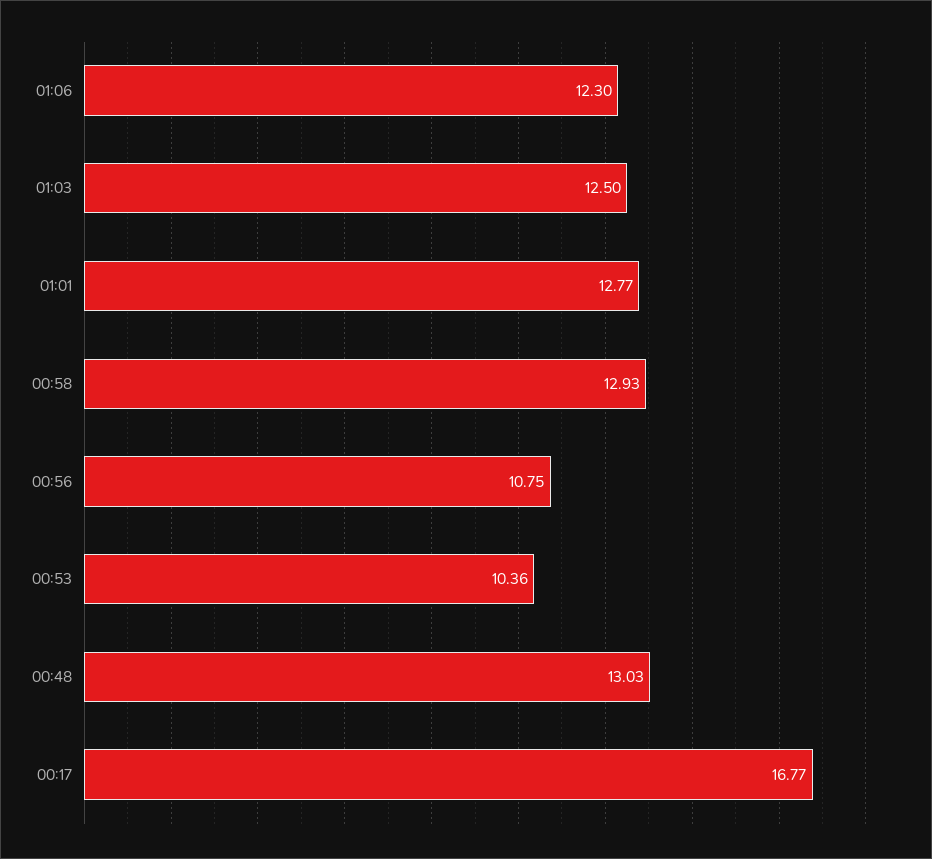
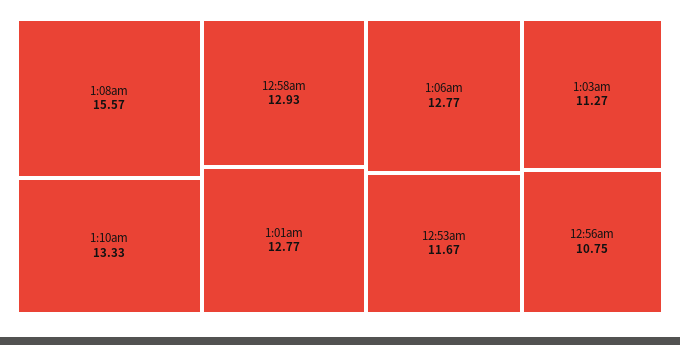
01:06: 12.3 -> 12.77
01:03: 12.5 -> 11.27
00:53: 10.36 -> 11.67
00:48: 13.03 -> none
00:17: 16.77 -> none
1:08am: none -> 15.57
1:10am: none -> 13.33

